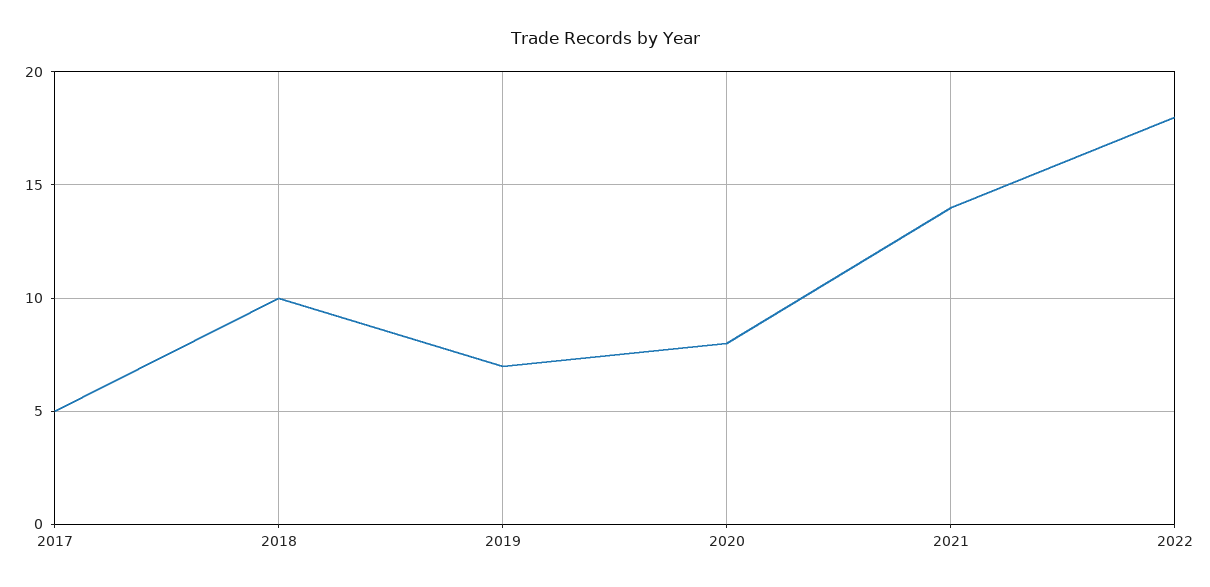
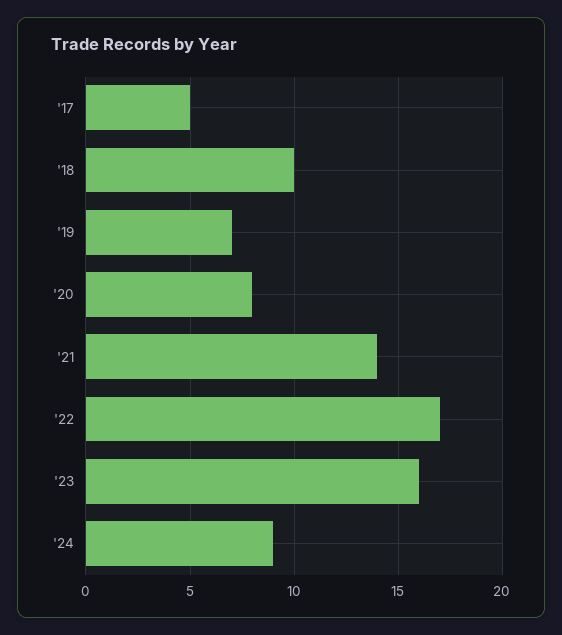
2022: 18 -> 17
'23: none -> 16
'24: none -> 9

